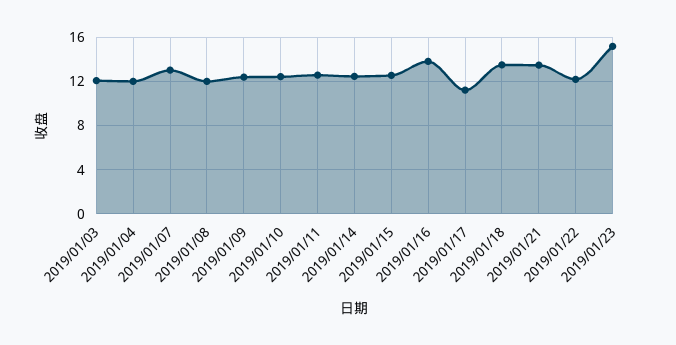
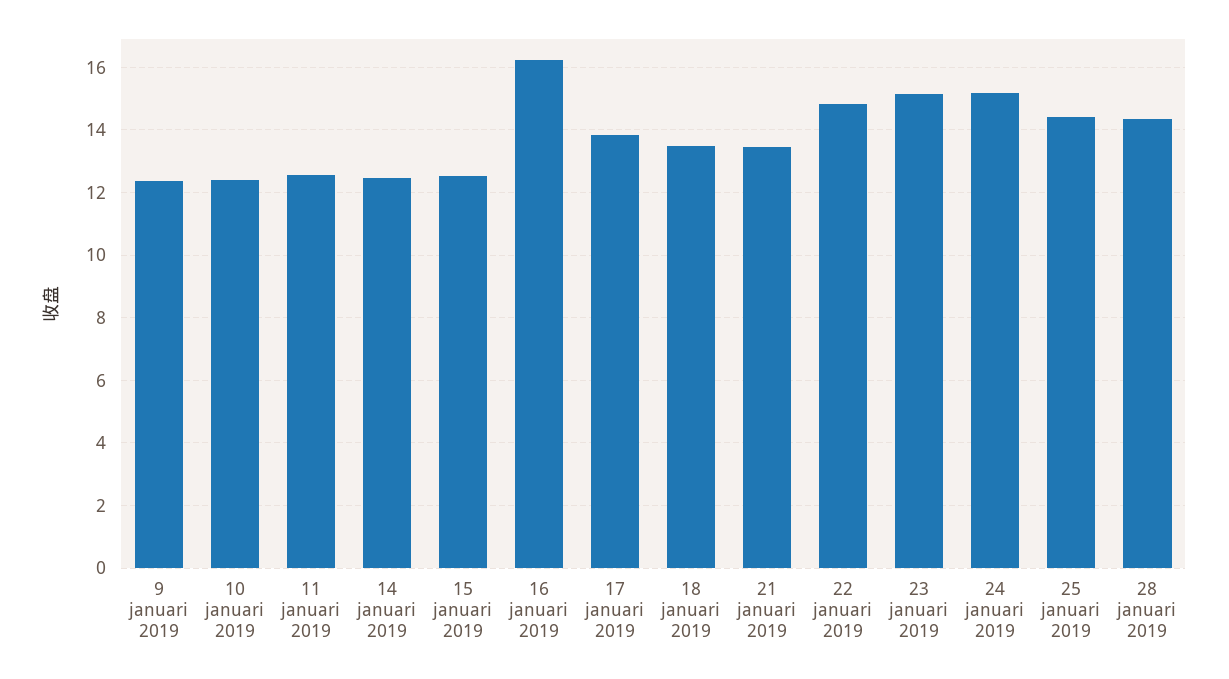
2019/01/03: 12 -> none
2019/01/04: 12 -> none
2019/01/07: 13 -> none
2019/01/08: 12 -> none
2019/01/16: 14 -> 16.2
2019/01/17: 11 -> 13.8
2019/01/22: 12 -> 14.8
24 januari 2019: none -> 15.2
25 januari 2019: none -> 14.4
28 januari 2019: none -> 14.4

